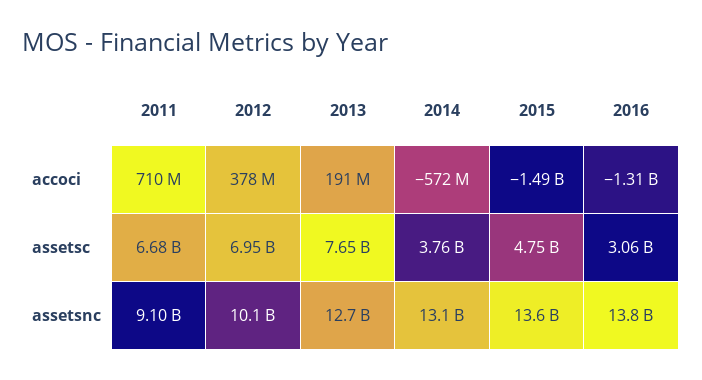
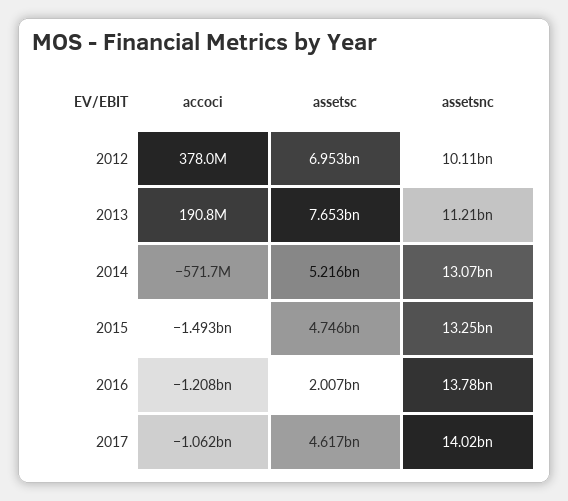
2011, accoci: 710000000 -> none
2016, accoci: -1310000000 -> -1208000000
2011, assetsc: 6680000000 -> none
2014, assetsc: 3760000000 -> 5216000000
2016, assetsc: 3060000000 -> 2007000000
2011, assetsnc: 9100000000 -> none
2013, assetsnc: 12700000000 -> 11210000000
2015, assetsnc: 13600000000 -> 13250000000
2017, accoci: none -> -1062000000
2017, assetsc: none -> 4617000000
2017, assetsnc: none -> 14020000000

